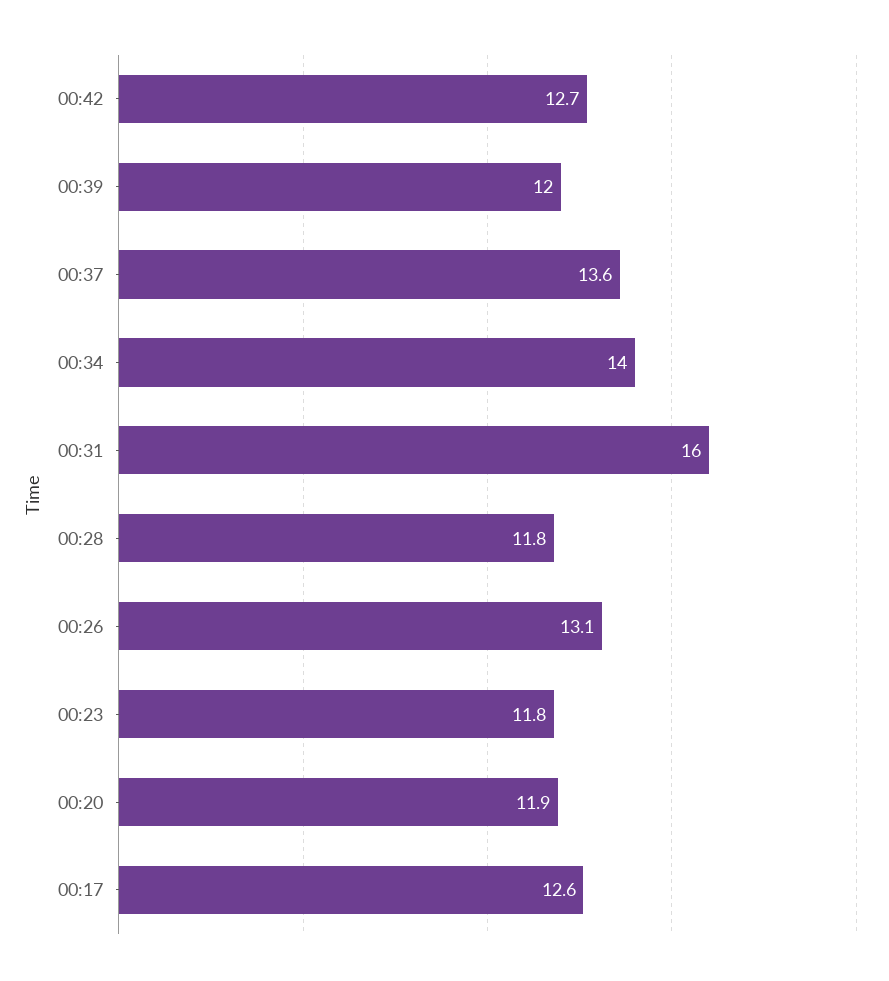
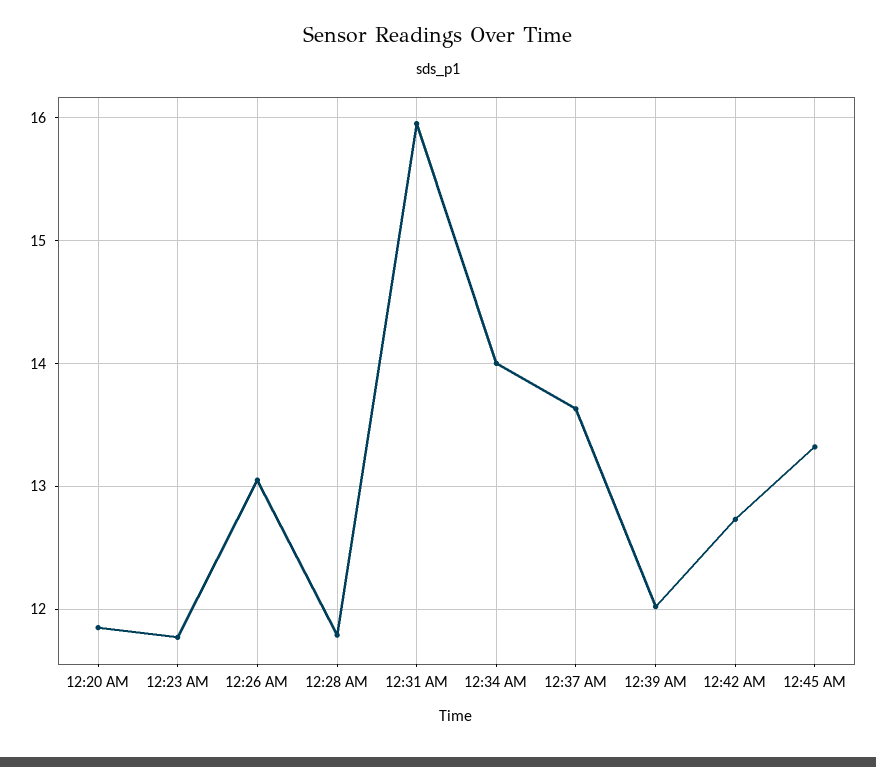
00:17: 12.6 -> none
12:45 AM: none -> 13.3

